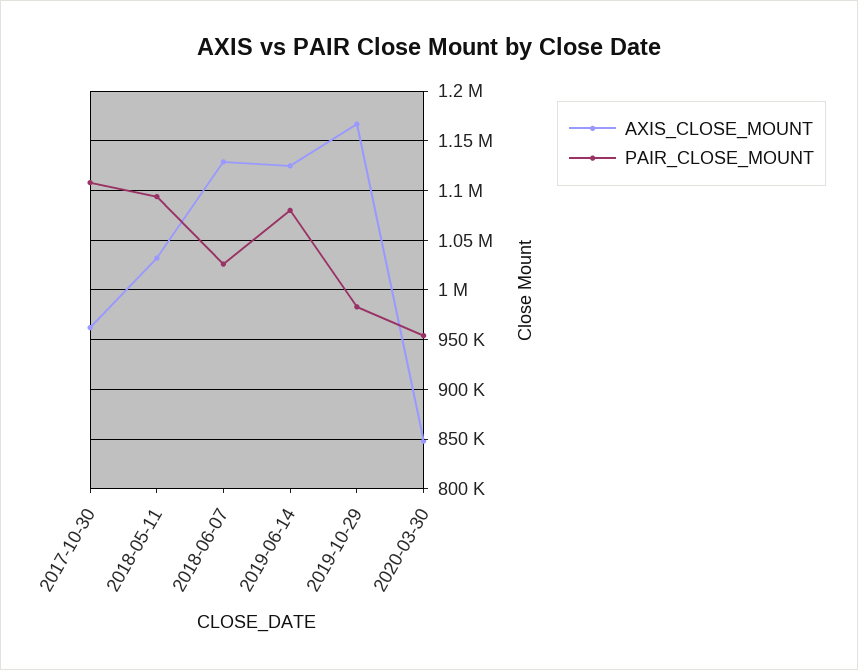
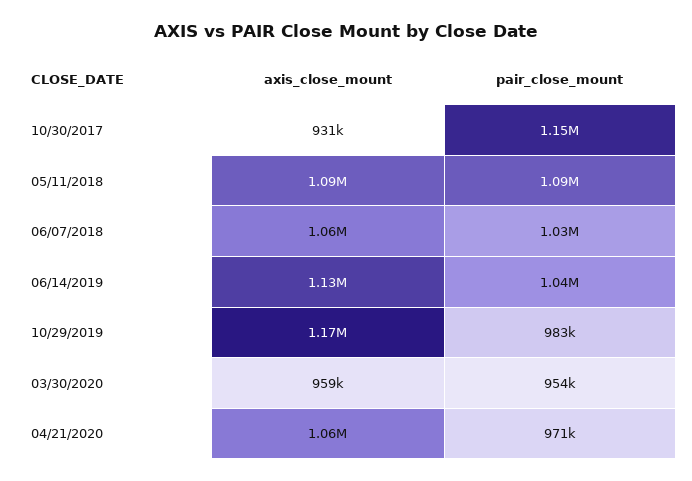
AXIS_CLOSE_MOUNT, 2017-10-30: 960000 -> 931000
PAIR_CLOSE_MOUNT, 2017-10-30: 1110000 -> 1150000
AXIS_CLOSE_MOUNT, 2018-05-11: 1030000 -> 1090000
AXIS_CLOSE_MOUNT, 2018-06-07: 1130000 -> 1060000
PAIR_CLOSE_MOUNT, 2019-06-14: 1080000 -> 1040000
AXIS_CLOSE_MOUNT, 2020-03-30: 850000 -> 959000
AXIS_CLOSE_MOUNT, 04/21/2020: none -> 1060000
PAIR_CLOSE_MOUNT, 04/21/2020: none -> 971000

